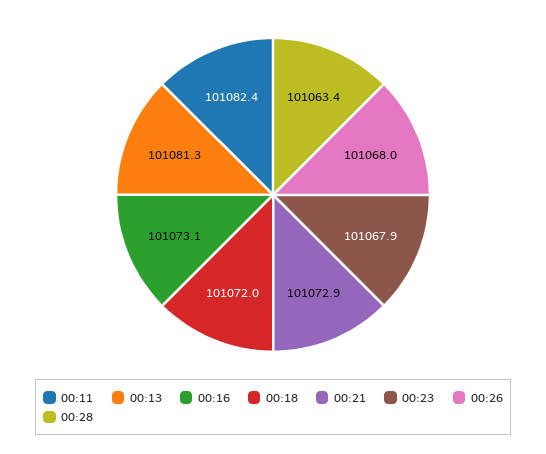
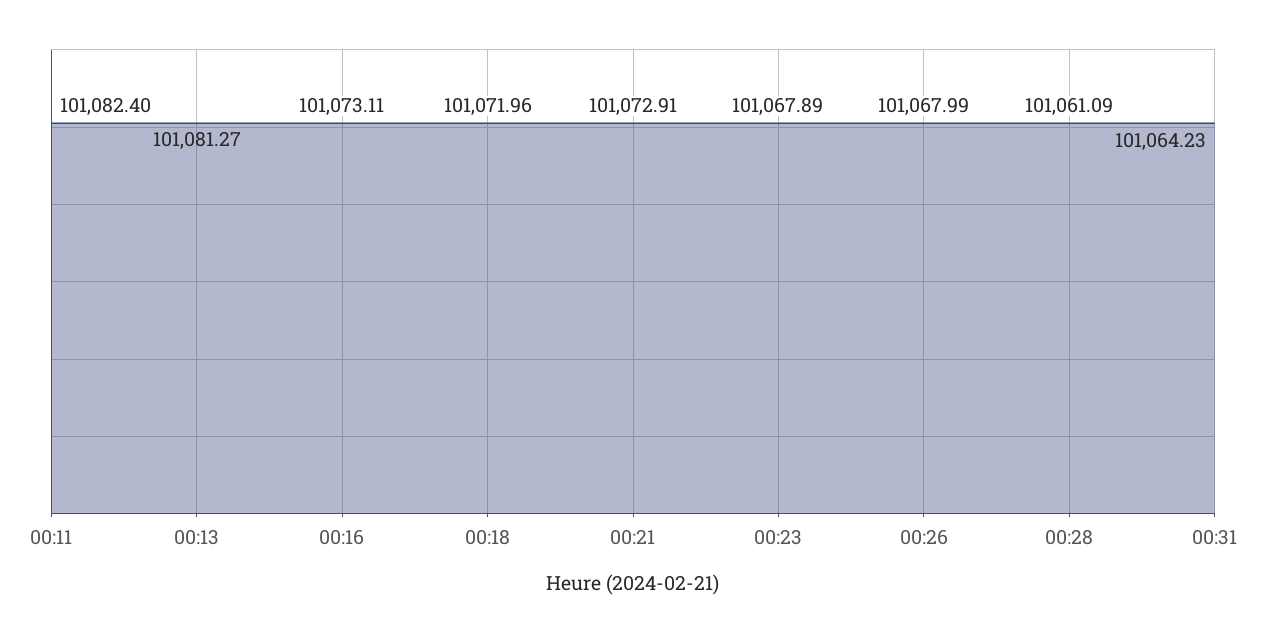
00:28: 101063.4 -> 101061.09
00:31: none -> 101064.23

